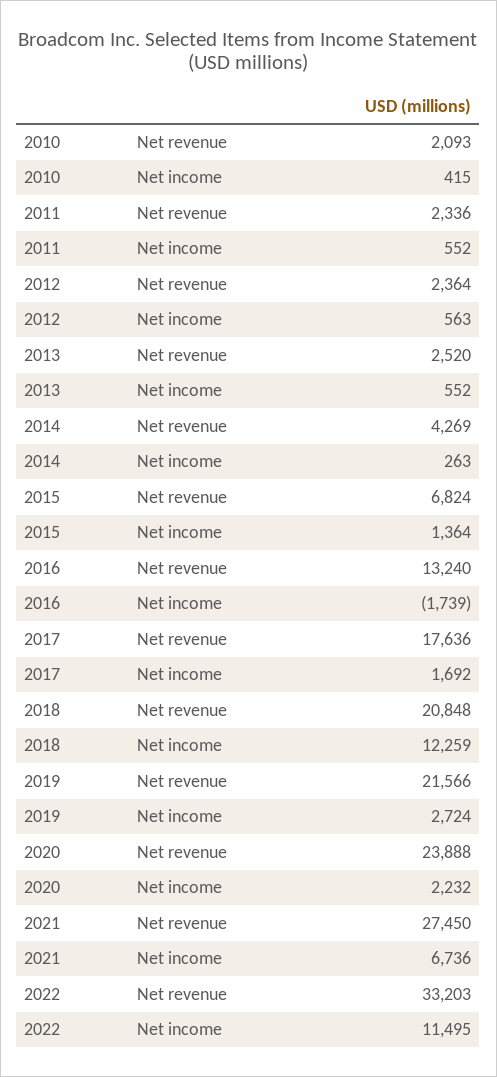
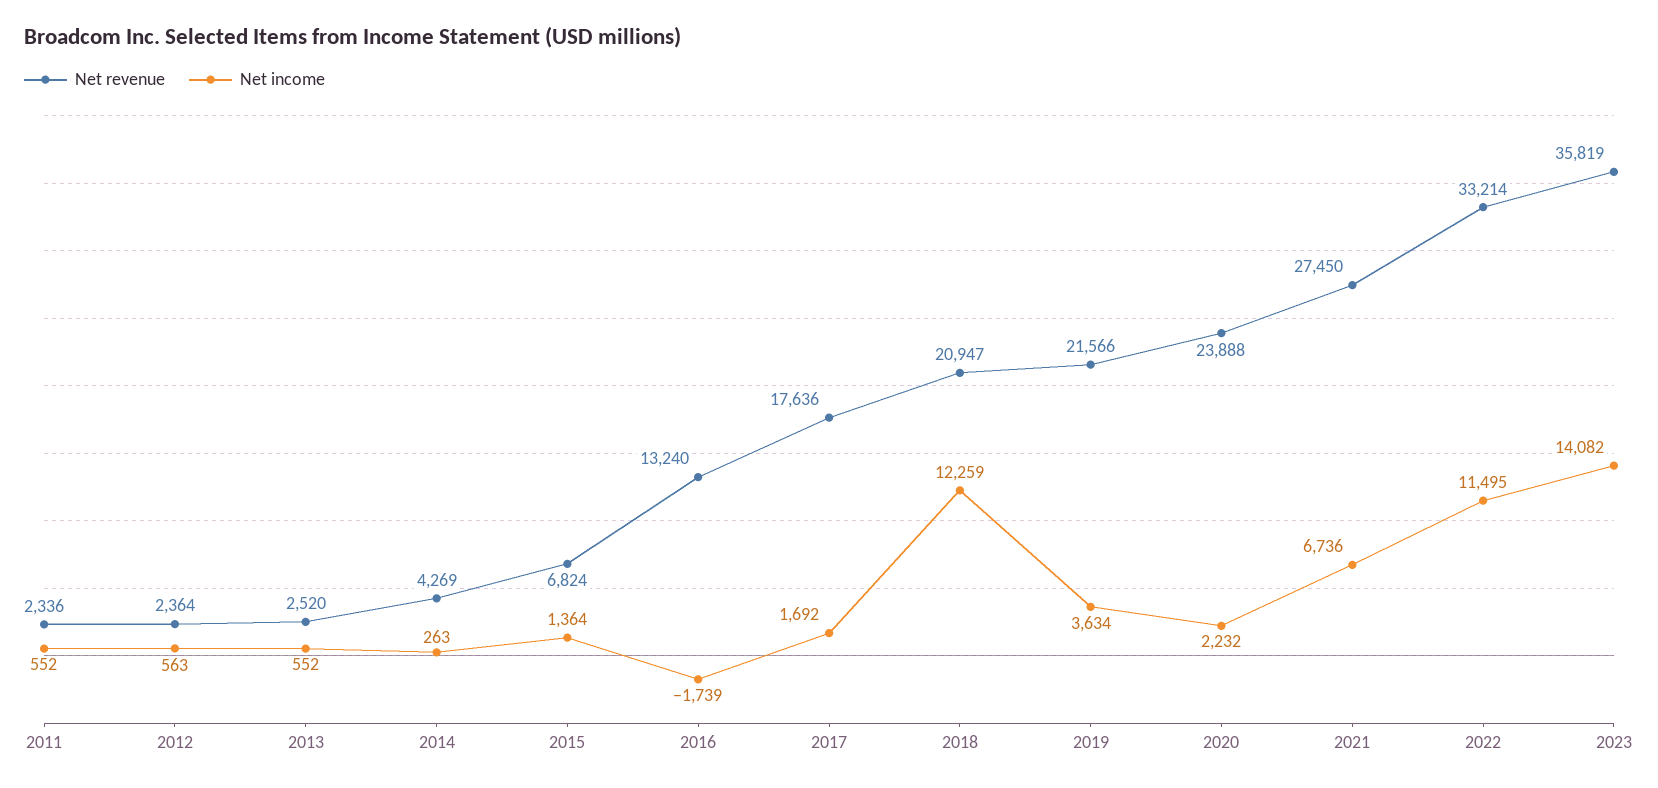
Net revenue, 2010: 2093 -> none
Net income, 2010: 415 -> none
Net revenue, 2018: 20848 -> 20947
Net income, 2019: 2724 -> 3634
Net revenue, 2022: 33203 -> 33214
Net revenue, 2023: none -> 35819
Net income, 2023: none -> 14082

